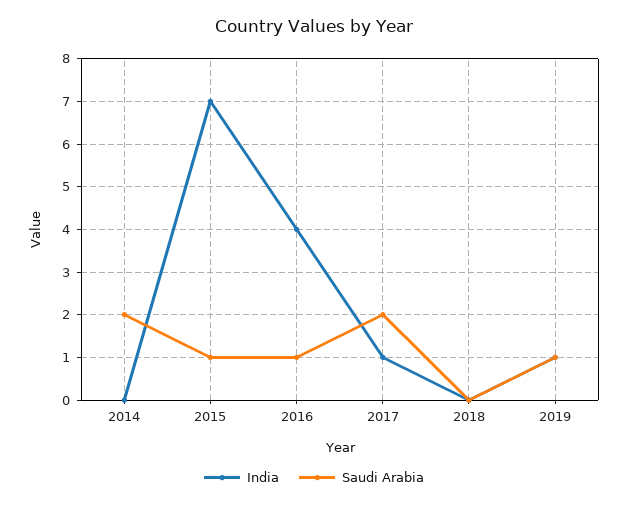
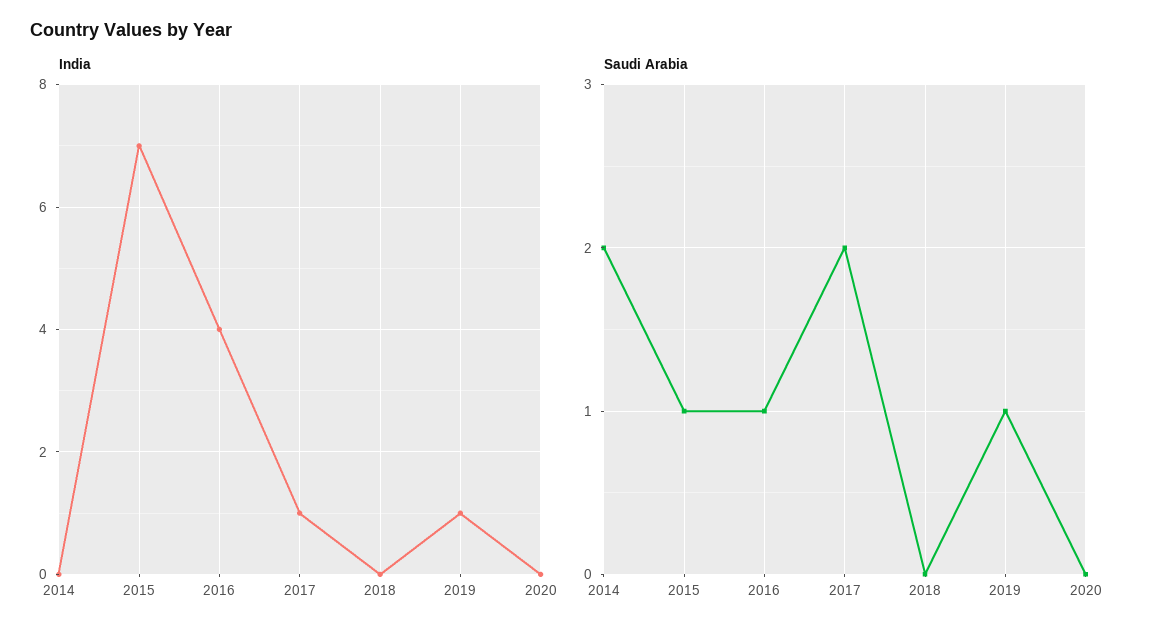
India, 2020: none -> 0
Saudi Arabia, 2020: none -> 0

